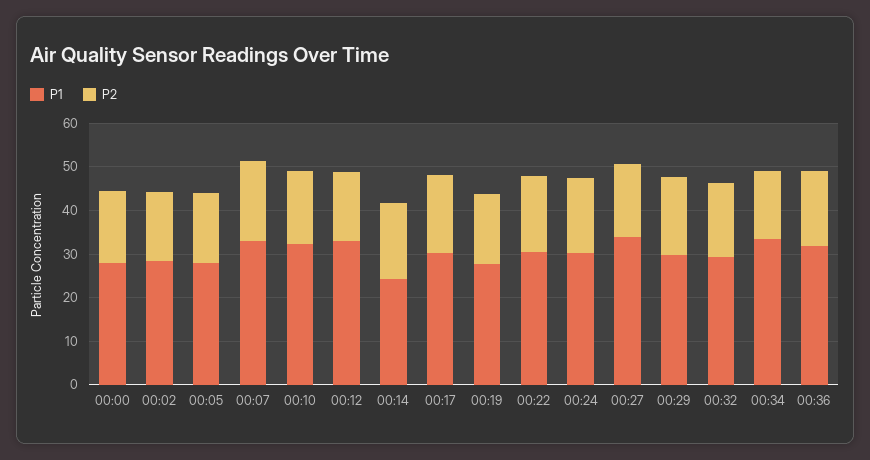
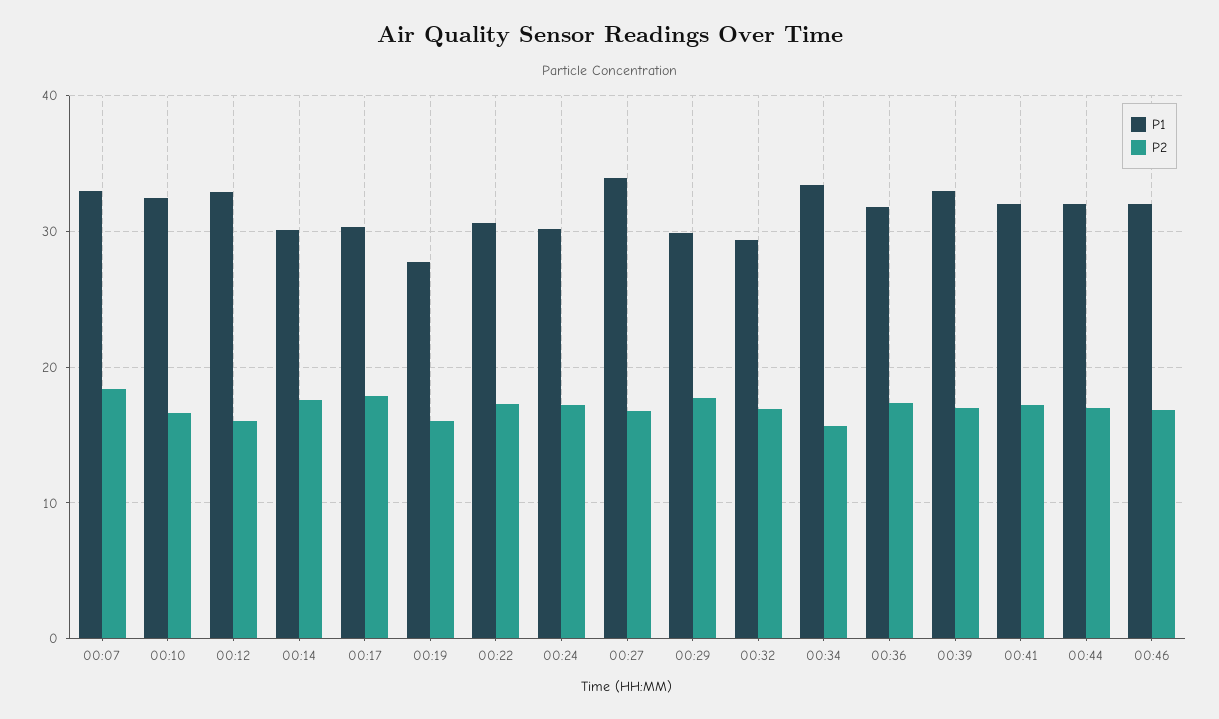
P1, 00:00: 28 -> none
P2, 00:00: 16 -> none
P1, 00:02: 28 -> none
P2, 00:02: 16 -> none
P1, 00:05: 28 -> none
P2, 00:05: 16 -> none
P1, 00:14: 24 -> 30
P1, 00:39: none -> 33
P2, 00:39: none -> 17
P1, 00:41: none -> 32
P2, 00:41: none -> 17
P1, 00:44: none -> 32
P2, 00:44: none -> 17
P1, 00:46: none -> 32
P2, 00:46: none -> 17

